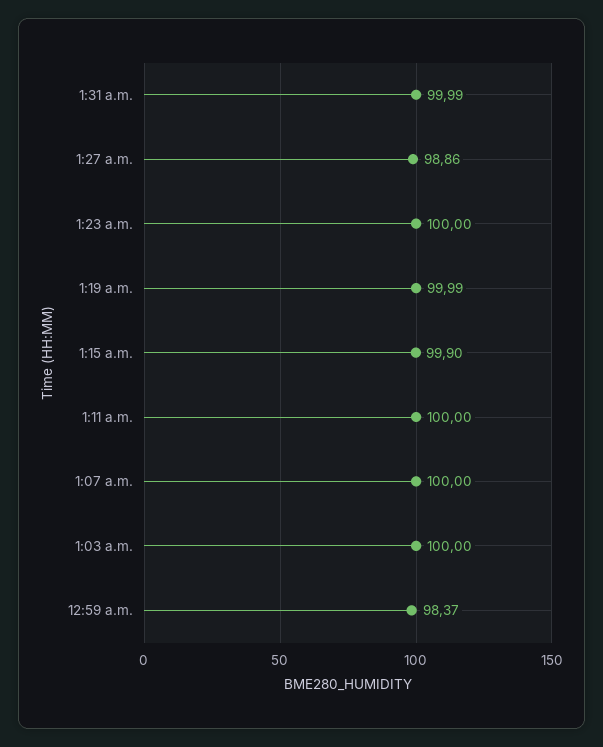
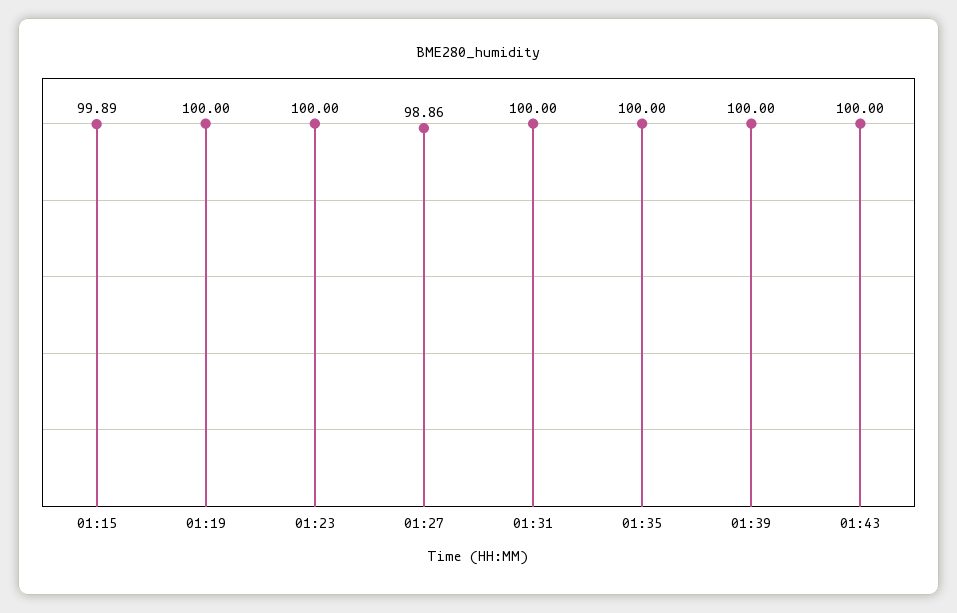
1:31 a.m.: 99.99 -> 100
1:19 a.m.: 99.99 -> 100
1:15 a.m.: 99.9 -> 99.89
1:11 a.m.: 100 -> none
1:07 a.m.: 100 -> none
1:03 a.m.: 100 -> none
12:59 a.m.: 98.37 -> none
01:35: none -> 100
01:39: none -> 100
01:43: none -> 100

